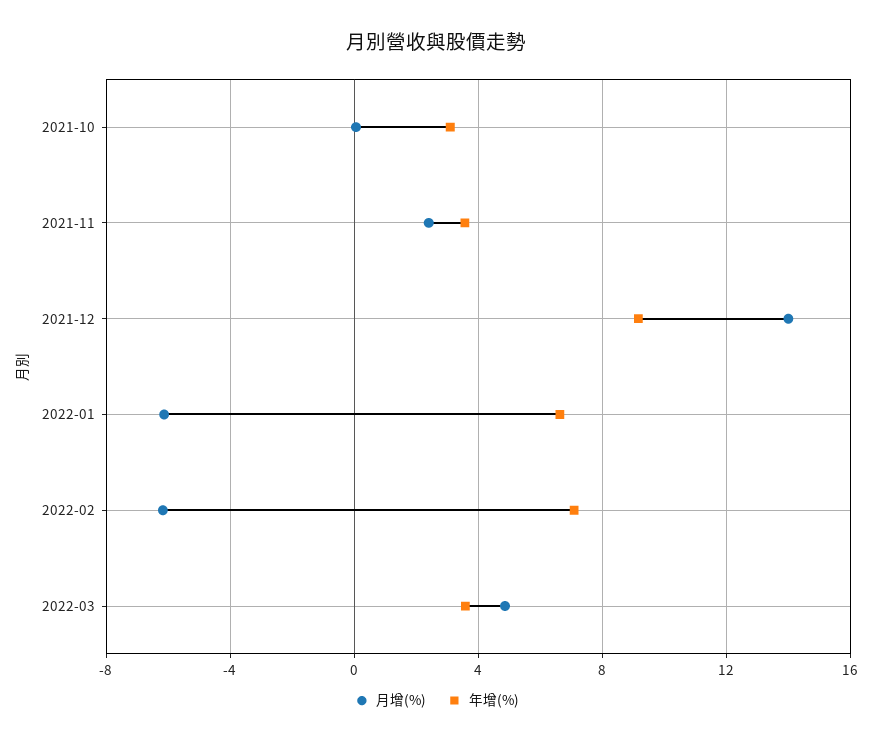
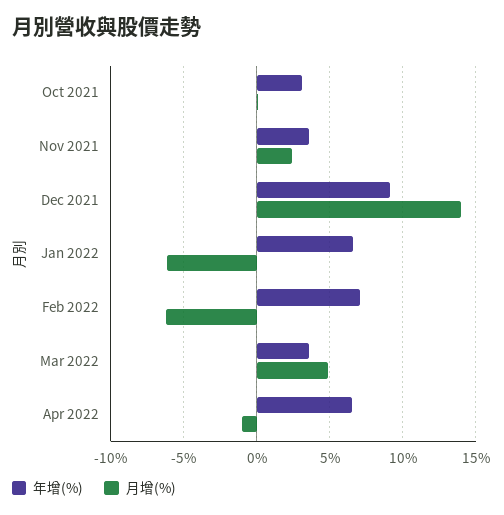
年增(%), Apr 2022: none -> 6.5
月增(%), Apr 2022: none -> -1

